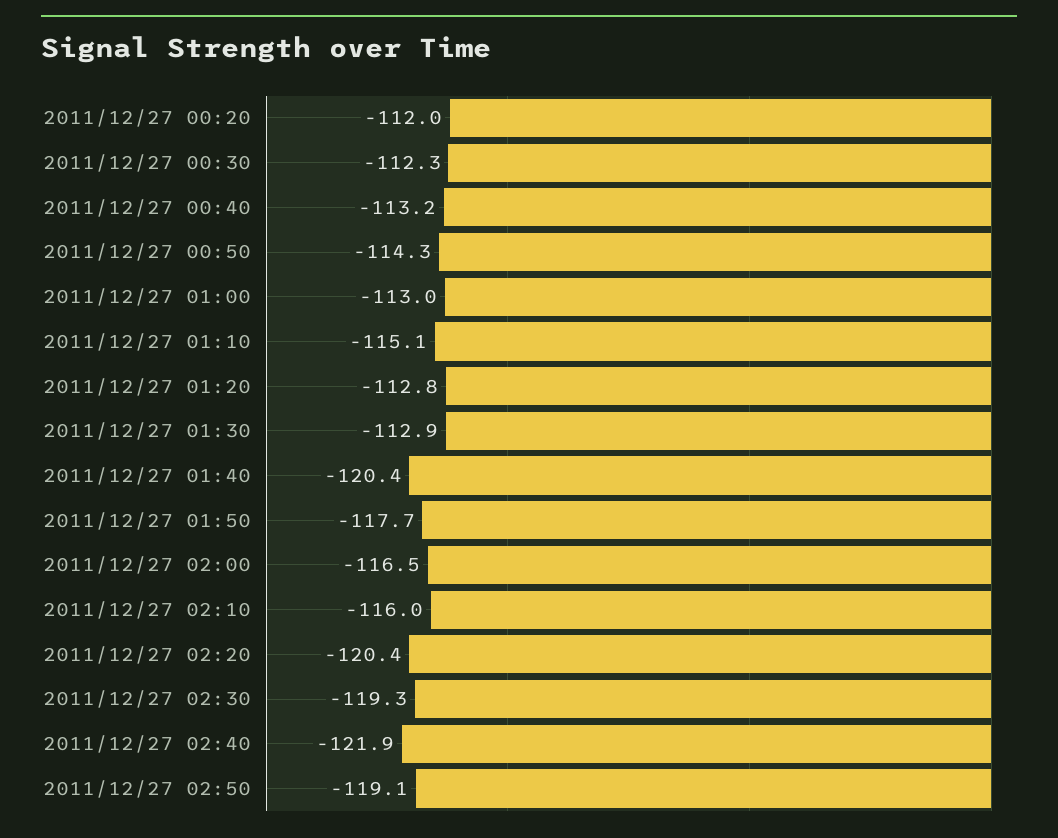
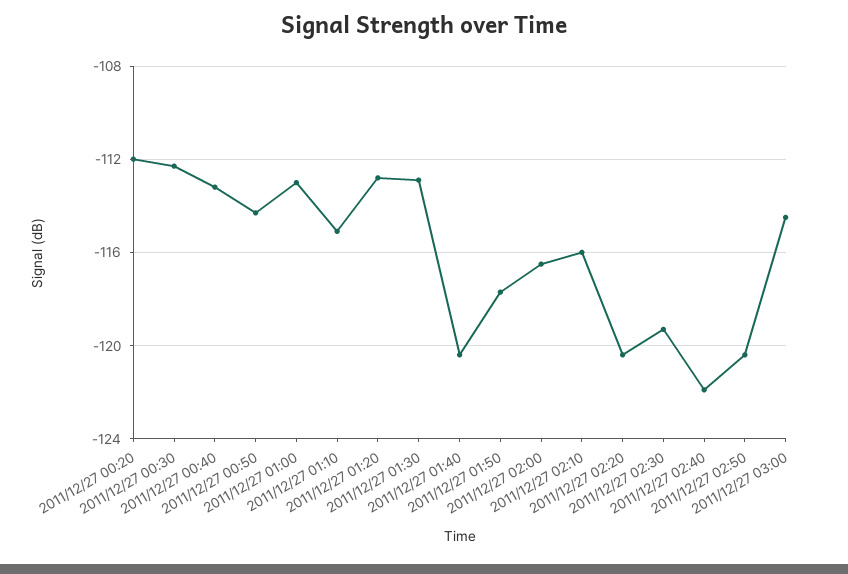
2011/12/27 02:50: -119.1 -> -120.5
2011/12/27 03:00: none -> -114.5

